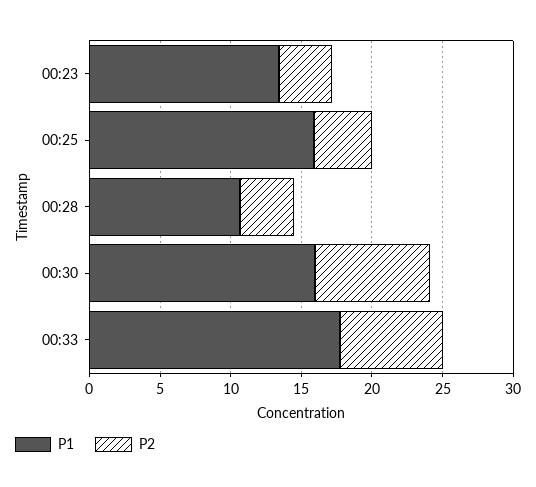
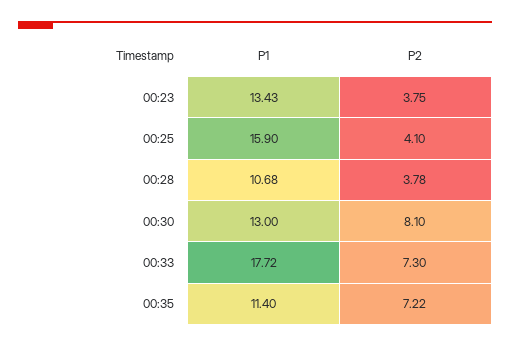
P1, 00:30: 16 -> 13
P1, 00:35: none -> 11.4
P2, 00:35: none -> 7.22

